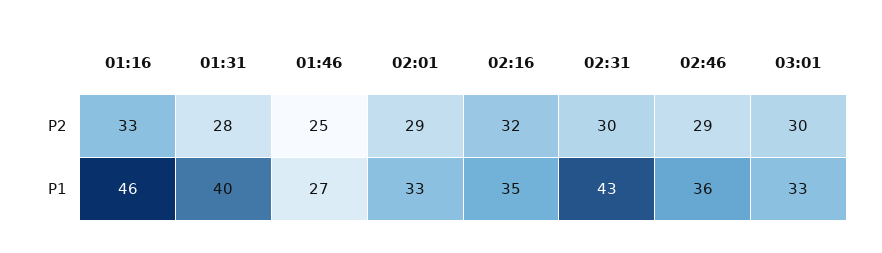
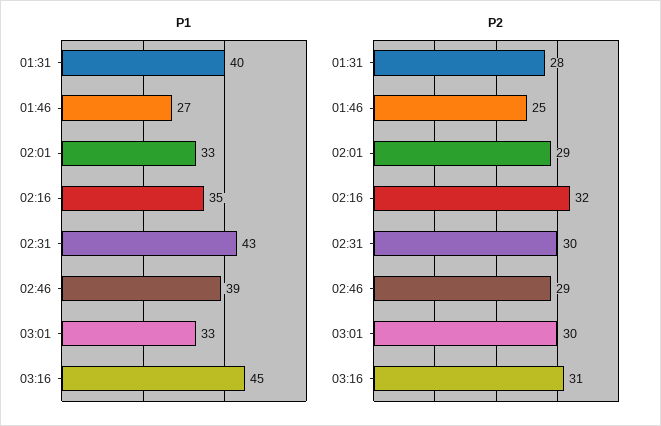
P2, 01:16: 33 -> none
P1, 01:16: 46 -> none
P1, 02:46: 36 -> 39
P1, 03:16: none -> 45
P2, 03:16: none -> 31

